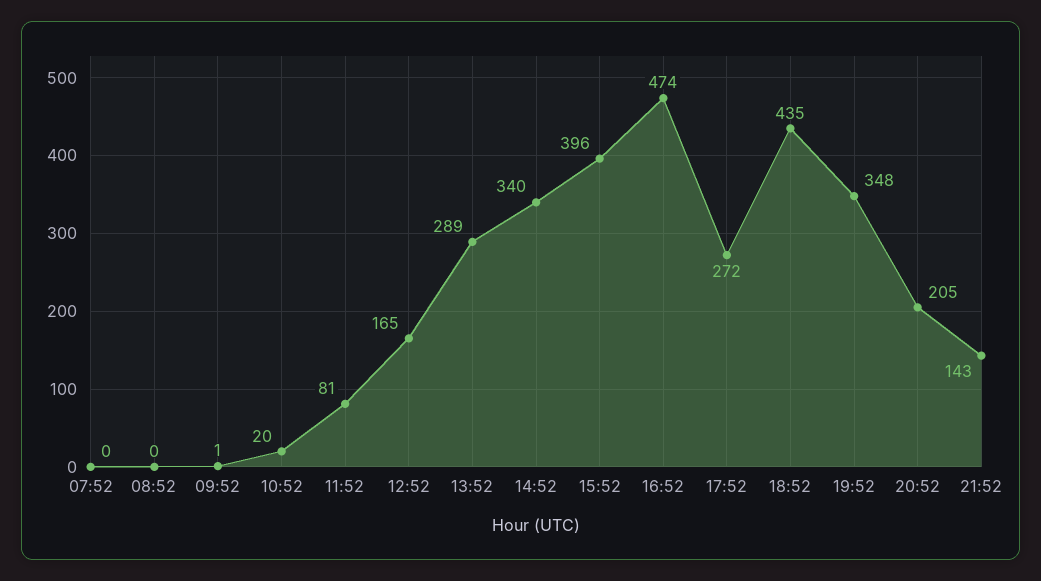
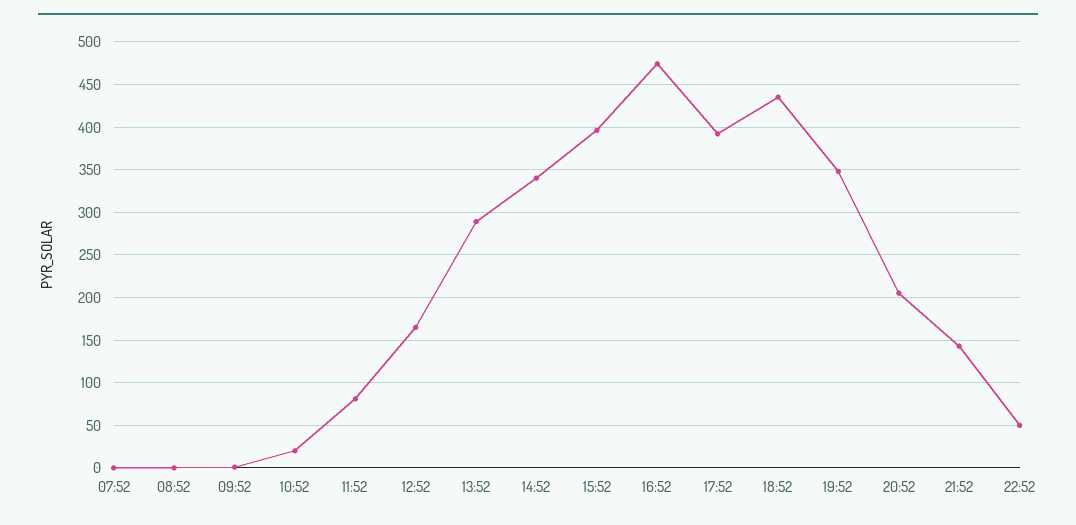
17:52: 272 -> 390
22:52: none -> 50

